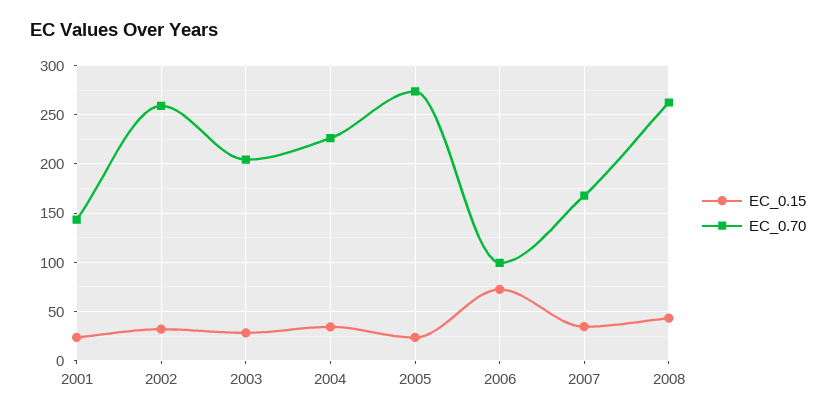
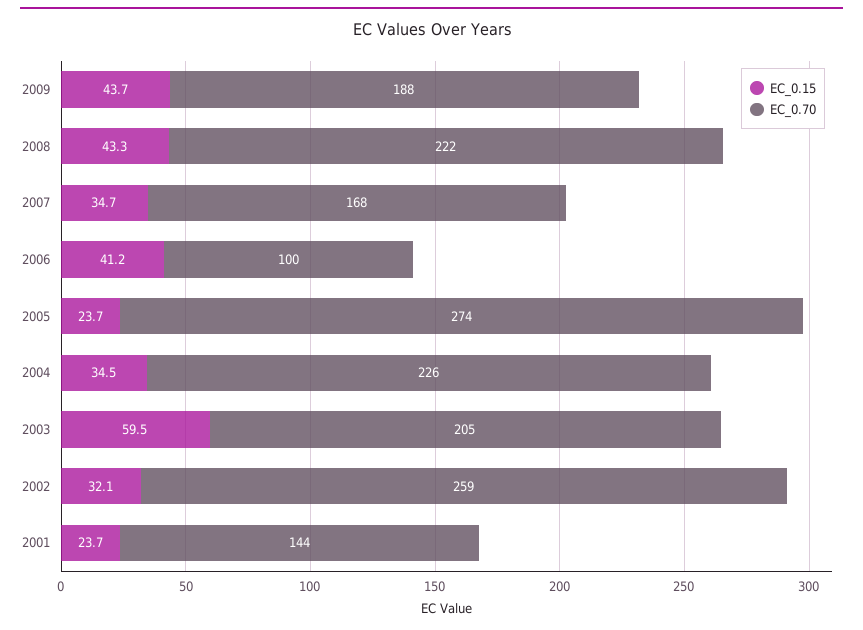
EC_0.15, 2003: 30 -> 59.5
EC_0.15, 2006: 70 -> 41.2
EC_0.70, 2008: 260 -> 222
EC_0.15, 2009: none -> 43.7
EC_0.70, 2009: none -> 188

